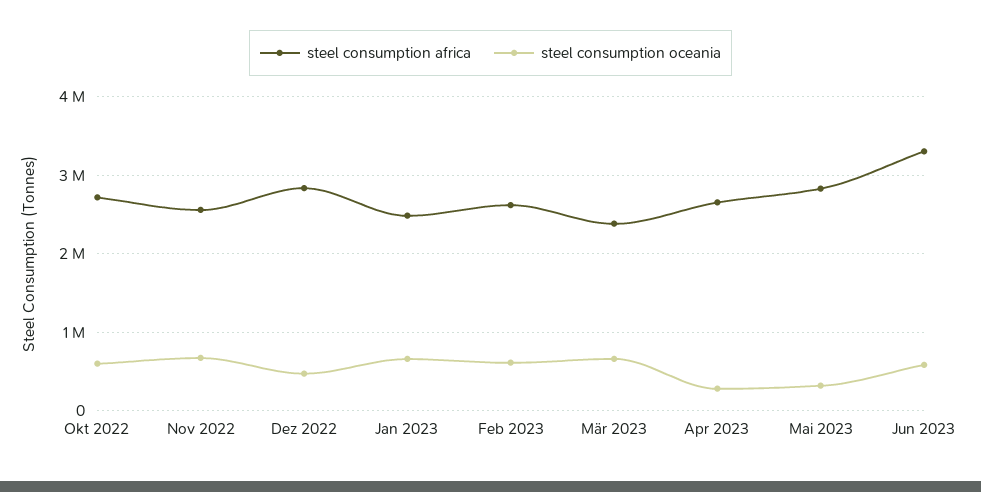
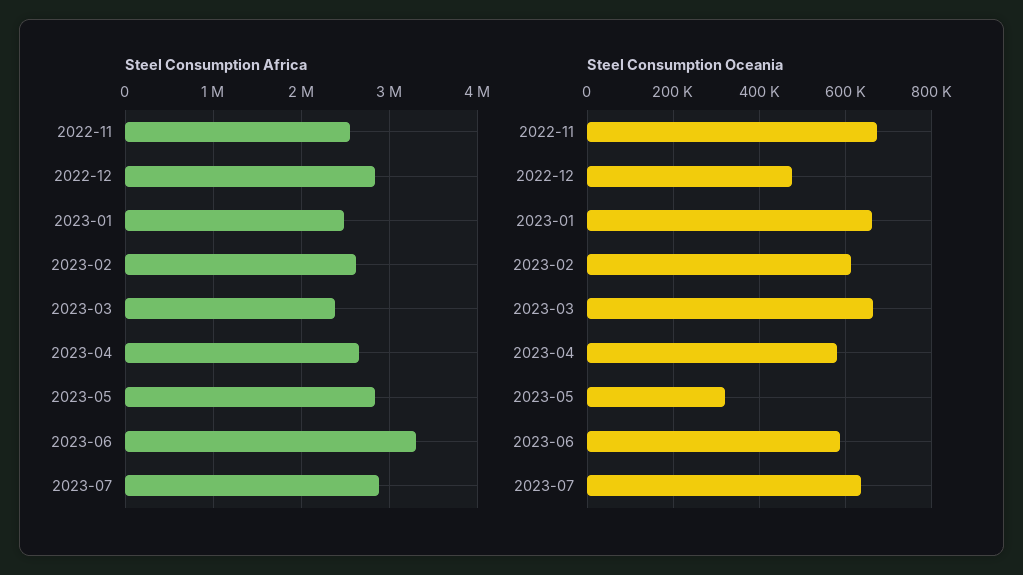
steel consumption africa, Okt 2022: 2700000 -> none
steel consumption oceania, Okt 2022: 600000 -> none
steel consumption oceania, Apr 2023: 300000 -> 580000
steel consumption africa, 2023-07: none -> 2900000
steel consumption oceania, 2023-07: none -> 640000

